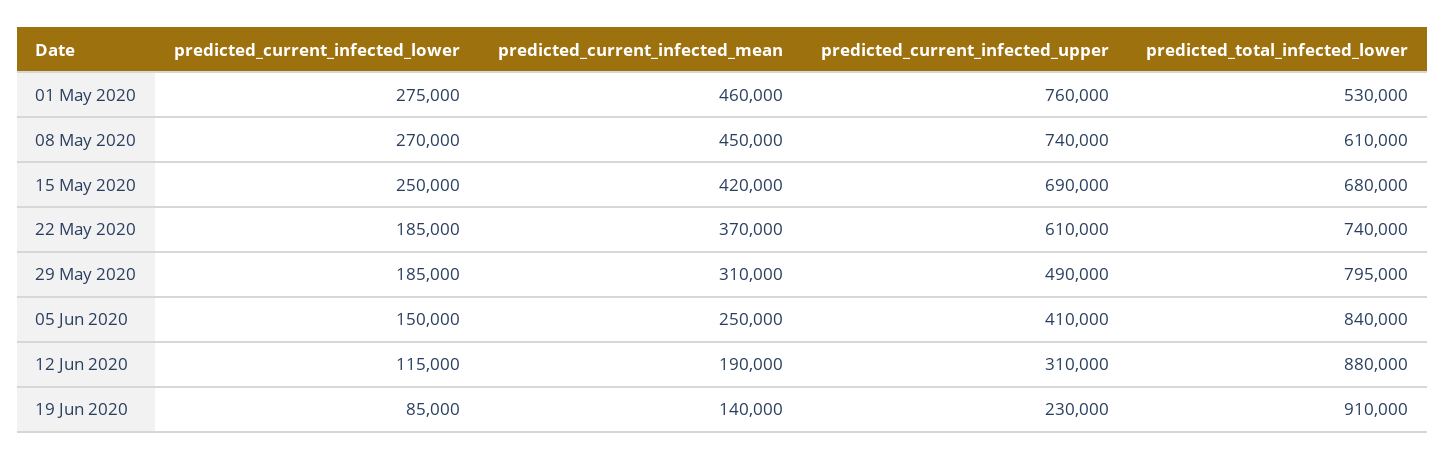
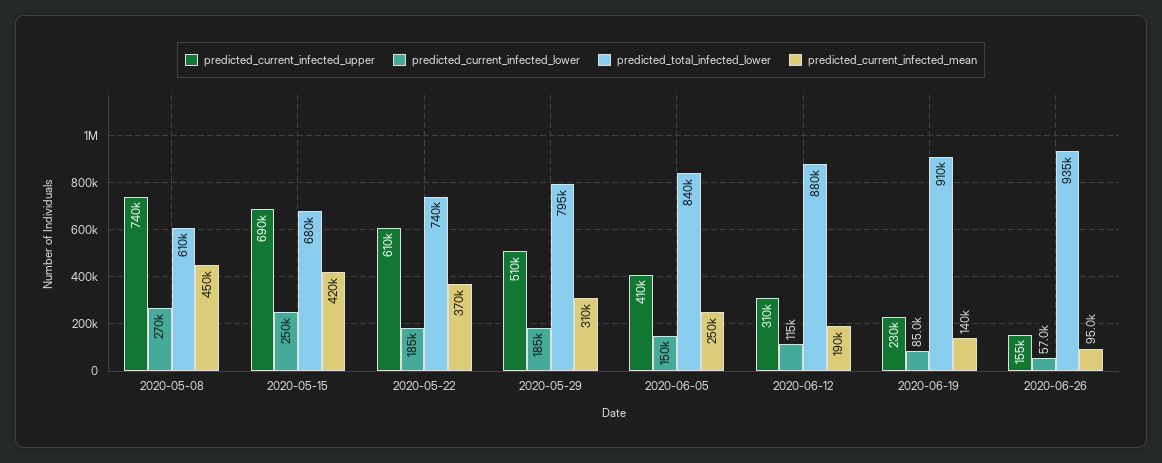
predicted_current_infected_lower, 01 May 2020: 275000 -> none
predicted_current_infected_mean, 01 May 2020: 460000 -> none
predicted_current_infected_upper, 01 May 2020: 760000 -> none
predicted_total_infected_lower, 01 May 2020: 530000 -> none
predicted_current_infected_upper, 29 May 2020: 490000 -> 510000
predicted_current_infected_upper, 2020-06-26: none -> 155000
predicted_current_infected_lower, 2020-06-26: none -> 57000
predicted_total_infected_lower, 2020-06-26: none -> 935000
predicted_current_infected_mean, 2020-06-26: none -> 95000

